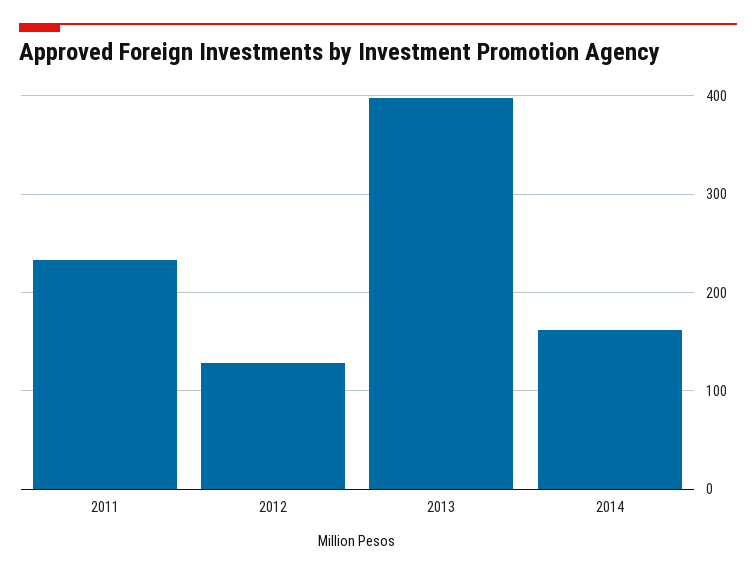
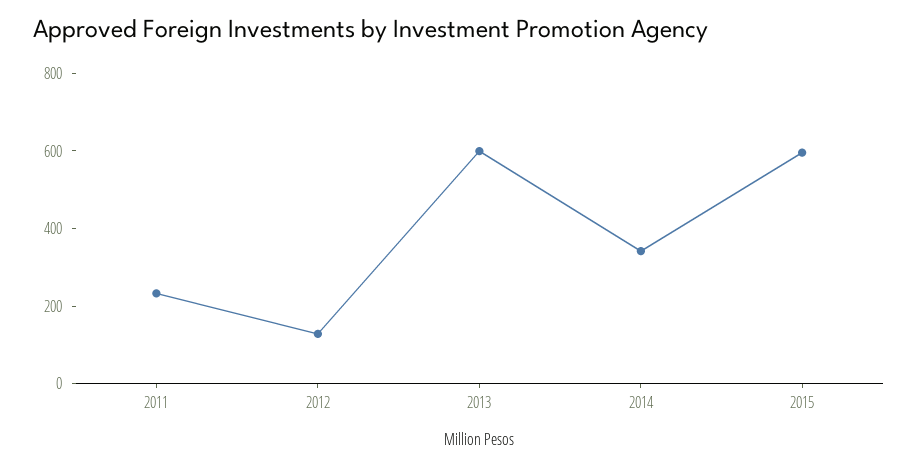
2013: 400 -> 600
2014: 160 -> 350
2015: none -> 600

